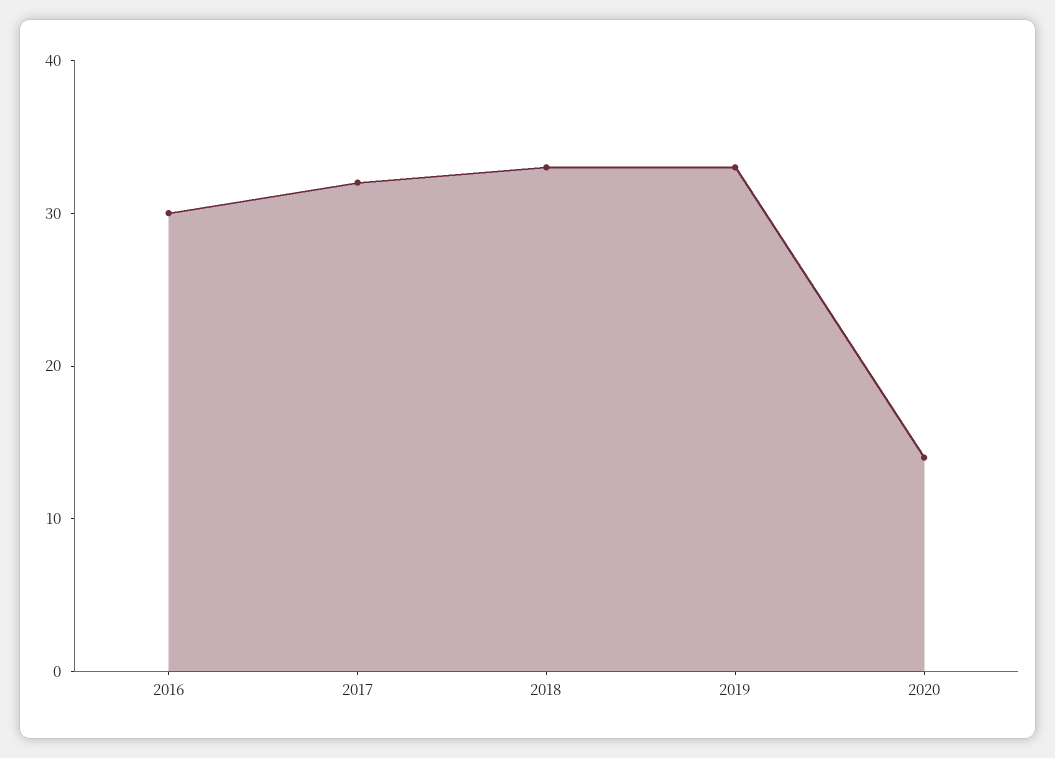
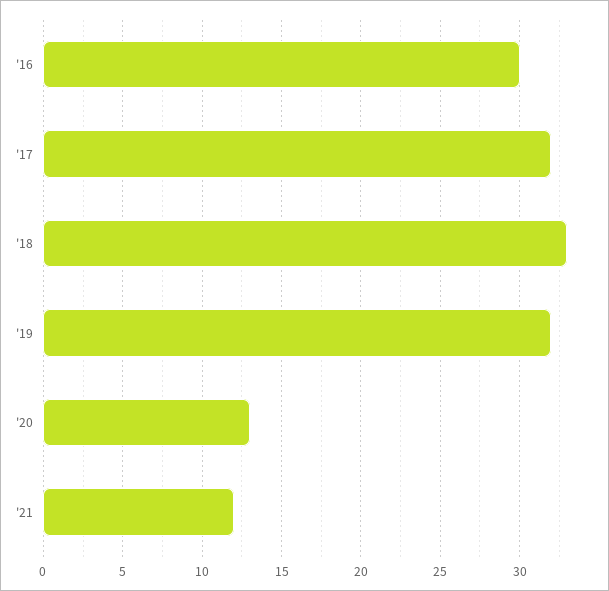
2019: 33 -> 32
2020: 14 -> 13
'21: none -> 12

